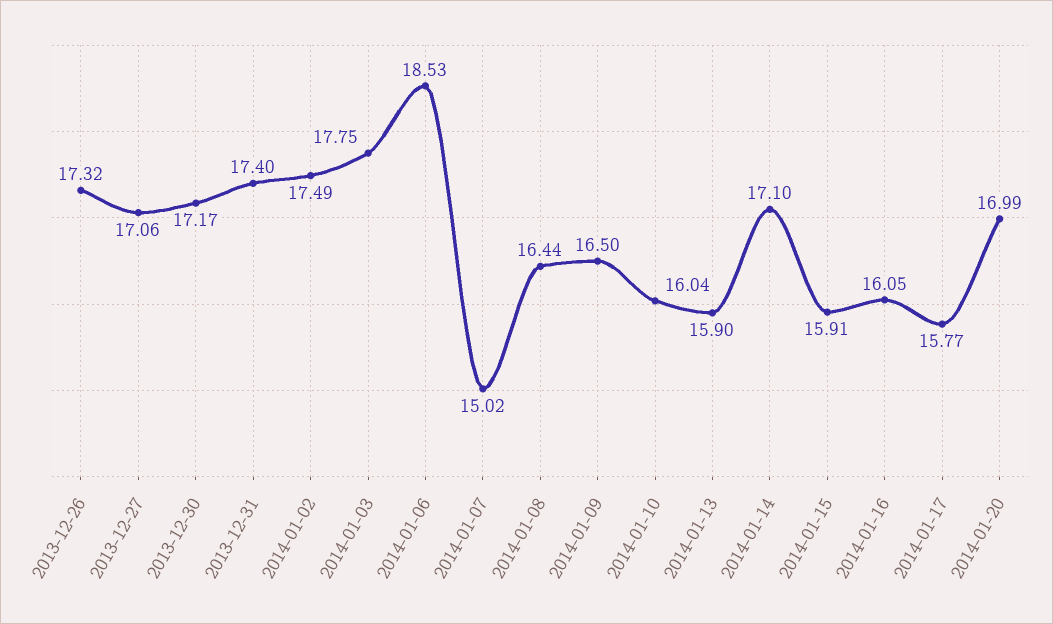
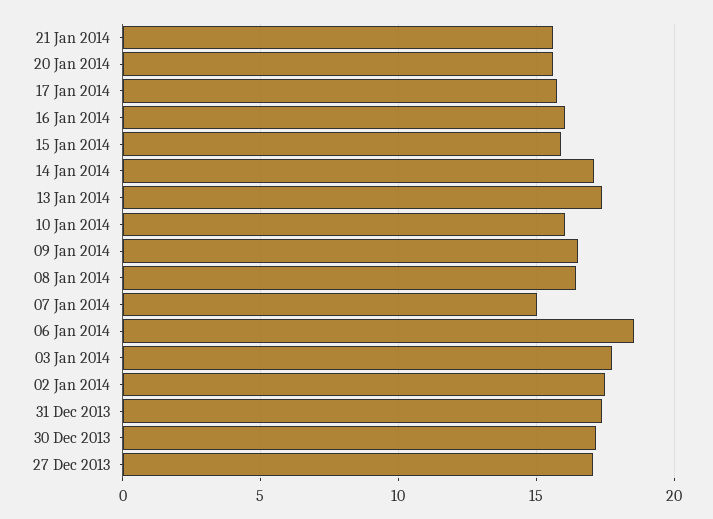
2013-12-26: 17.32 -> none
2014-01-13: 15.9 -> 17.5
2014-01-20: 16.99 -> 15.5
21 Jan 2014: none -> 15.5

